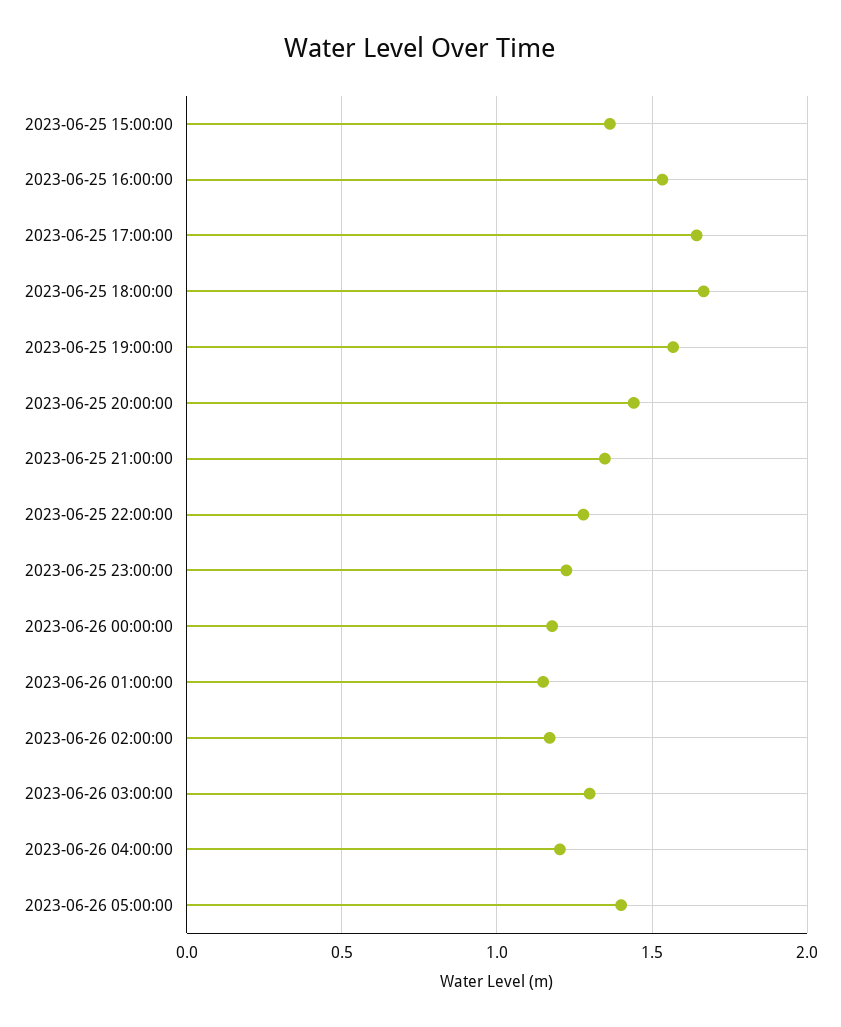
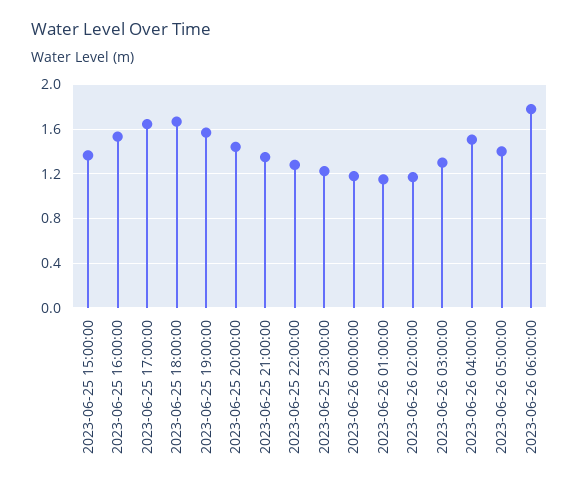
2023-06-26 04:00:00: 1.2 -> 1.5
2023-06-26 06:00:00: none -> 1.8

